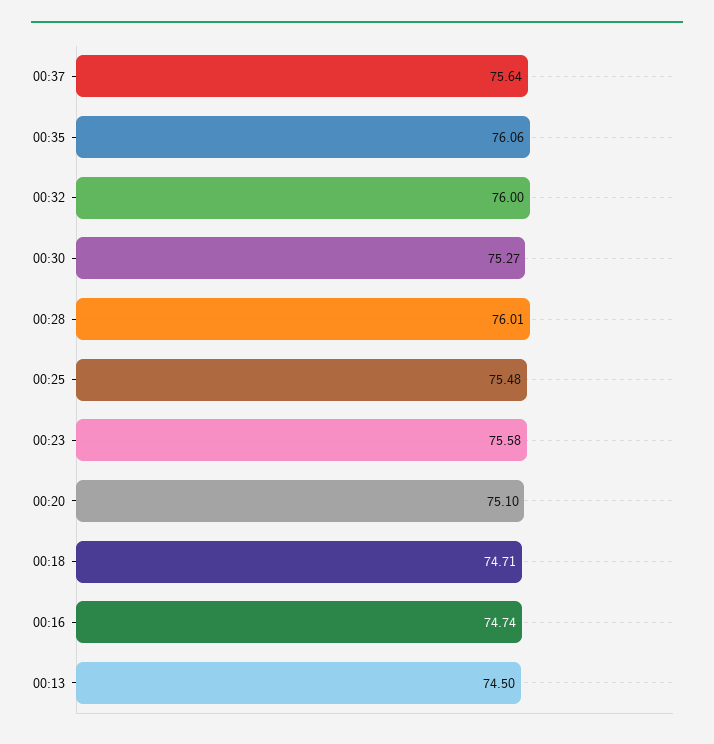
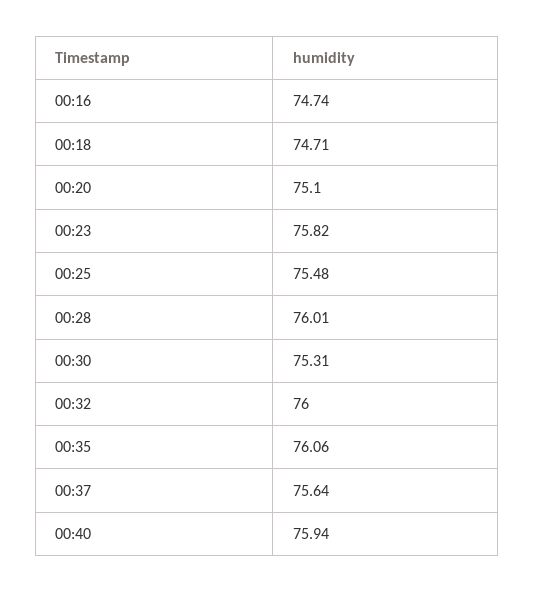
00:30: 75.27 -> 75.31
00:23: 75.58 -> 75.82
00:13: 74.5 -> none
00:40: none -> 75.94

